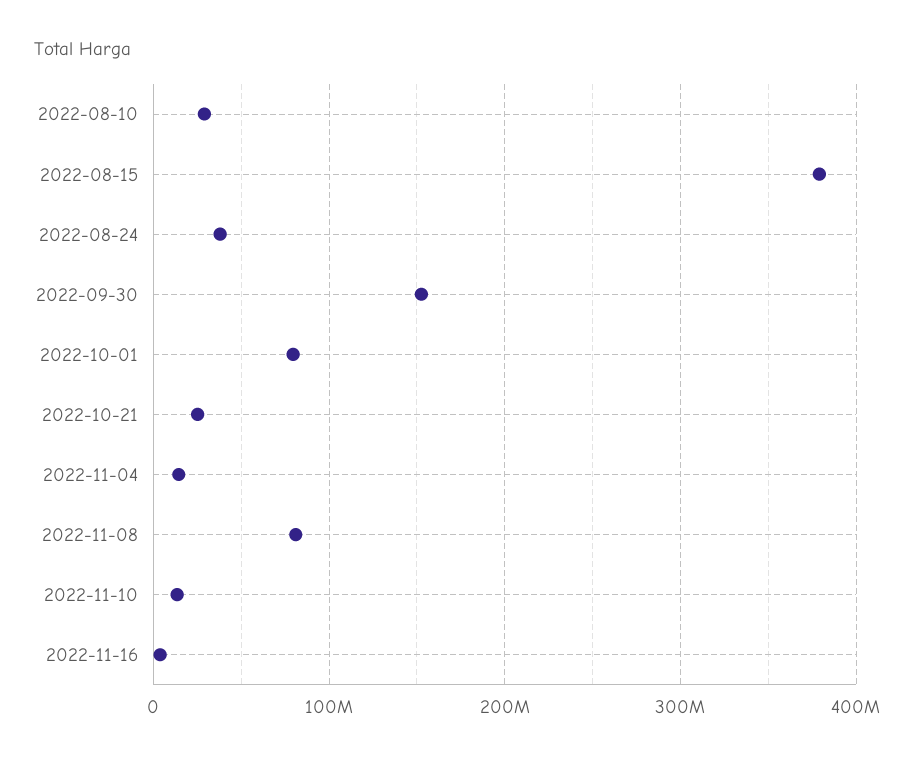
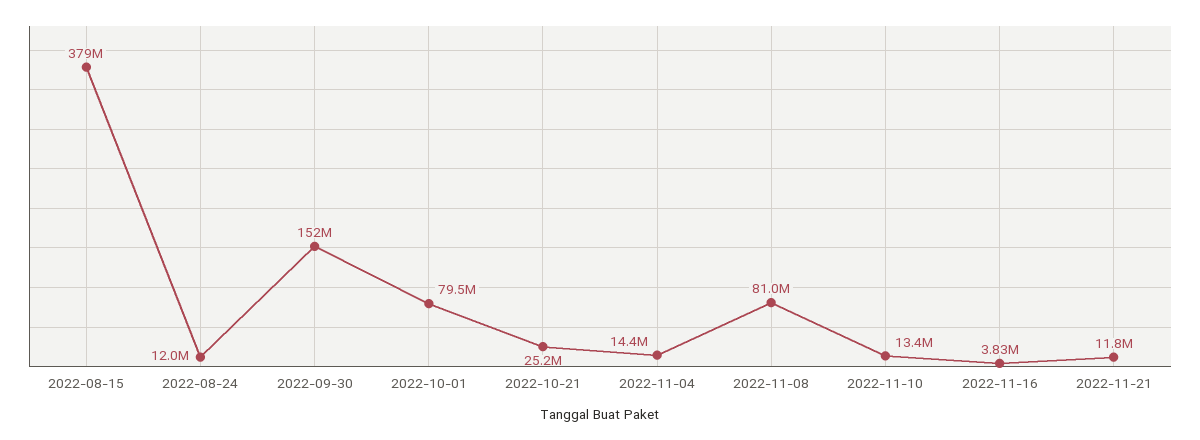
2022-08-10: 30000000 -> none
2022-08-24: 40000000 -> 12000000
2022-11-21: none -> 11800000

